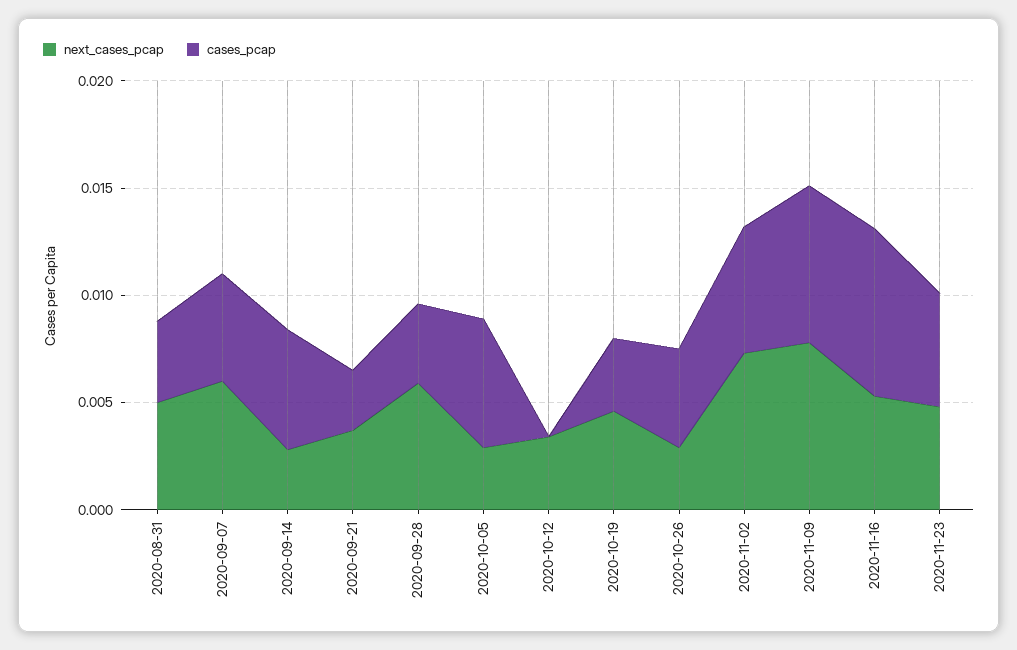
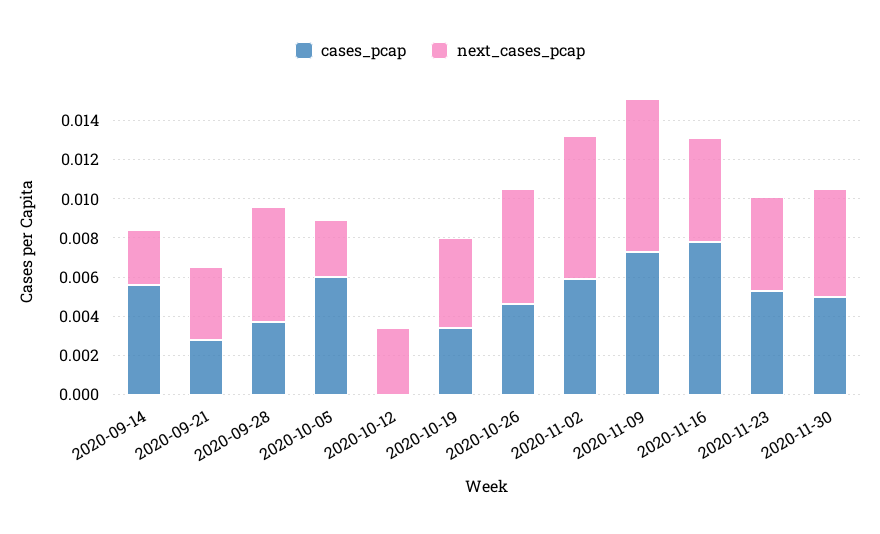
next_cases_pcap, 2020-08-31: 0.005 -> none
cases_pcap, 2020-08-31: 0.004 -> none
next_cases_pcap, 2020-09-07: 0.006 -> none
cases_pcap, 2020-09-07: 0.005 -> none
next_cases_pcap, 2020-10-26: 0.003 -> 0.006
cases_pcap, 2020-11-30: none -> 0.005
next_cases_pcap, 2020-11-30: none -> 0.0055

